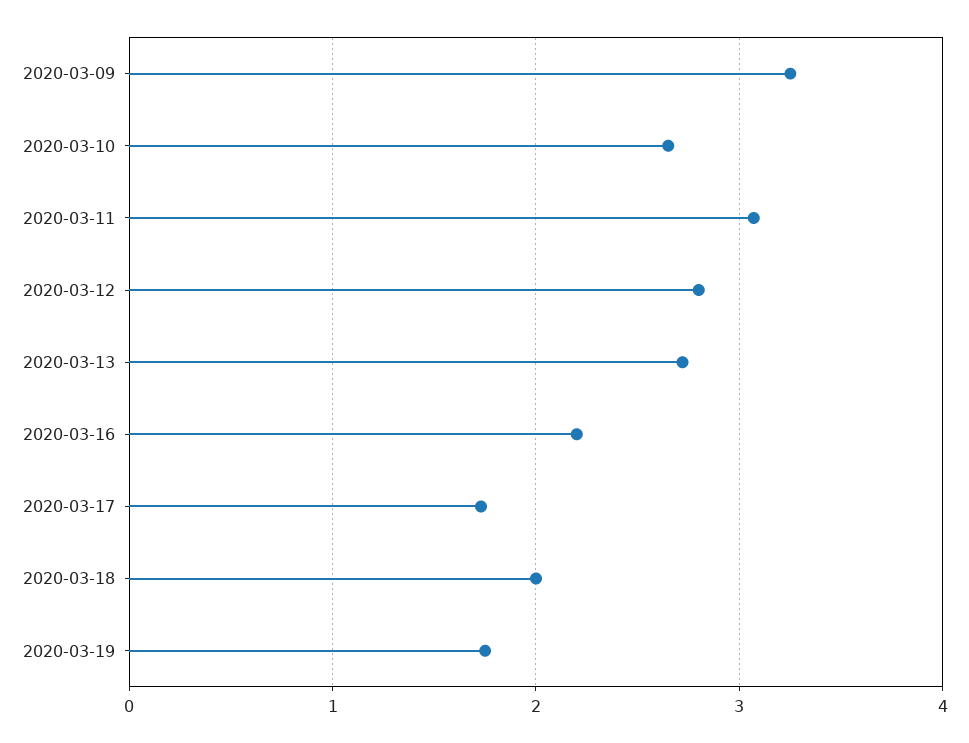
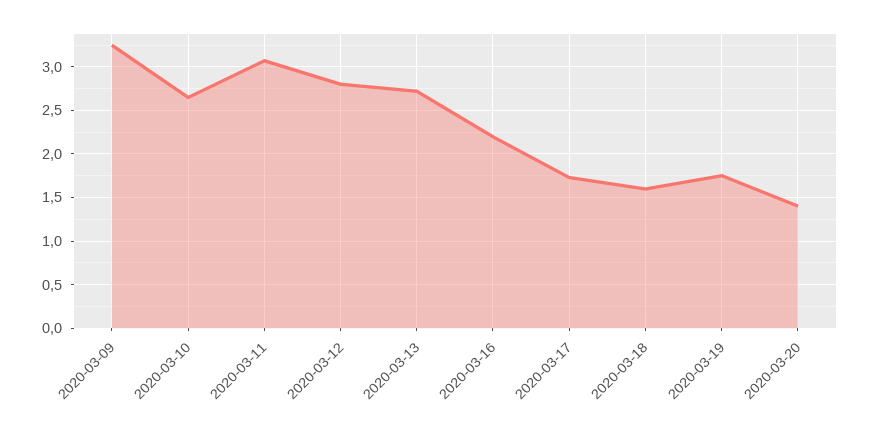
2020-03-18: 2 -> 1.6
2020-03-20: none -> 1.4

